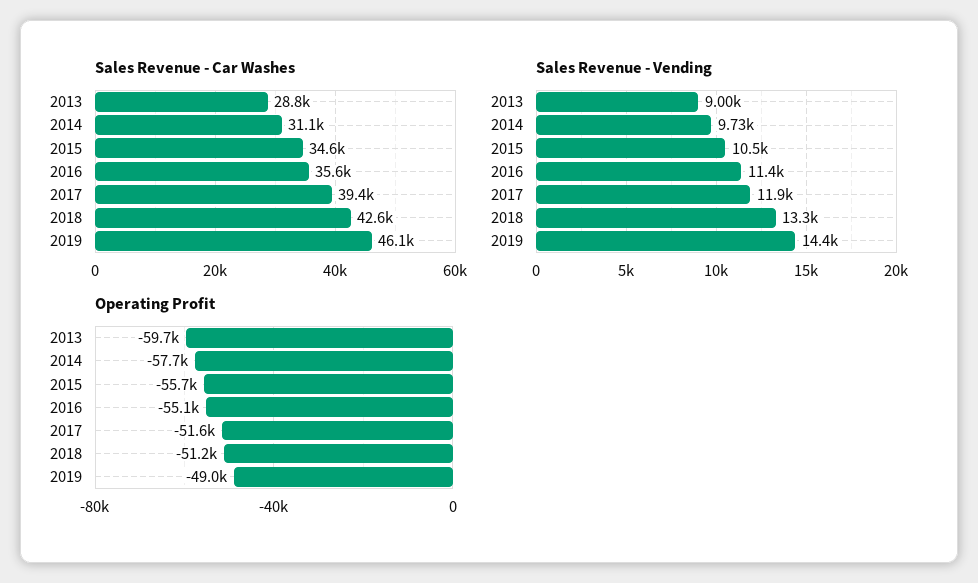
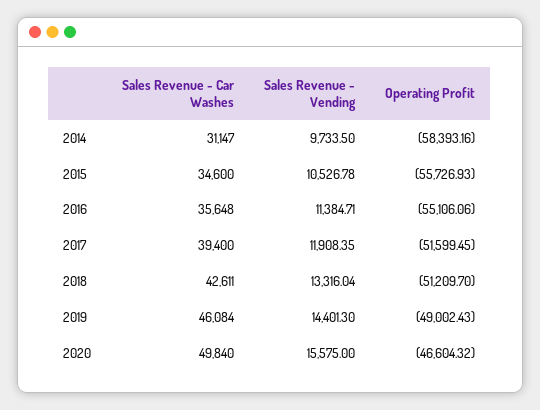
Sales Revenue - Car Washes, 2013: 28800 -> none
Sales Revenue - Vending, 2013: 9000 -> none
Operating Profit, 2013: -59700 -> none
Operating Profit, 2014: -57700 -> -58393.16
Sales Revenue - Car Washes, 2020: none -> 49840
Sales Revenue - Vending, 2020: none -> 15575
Operating Profit, 2020: none -> -46604.32

